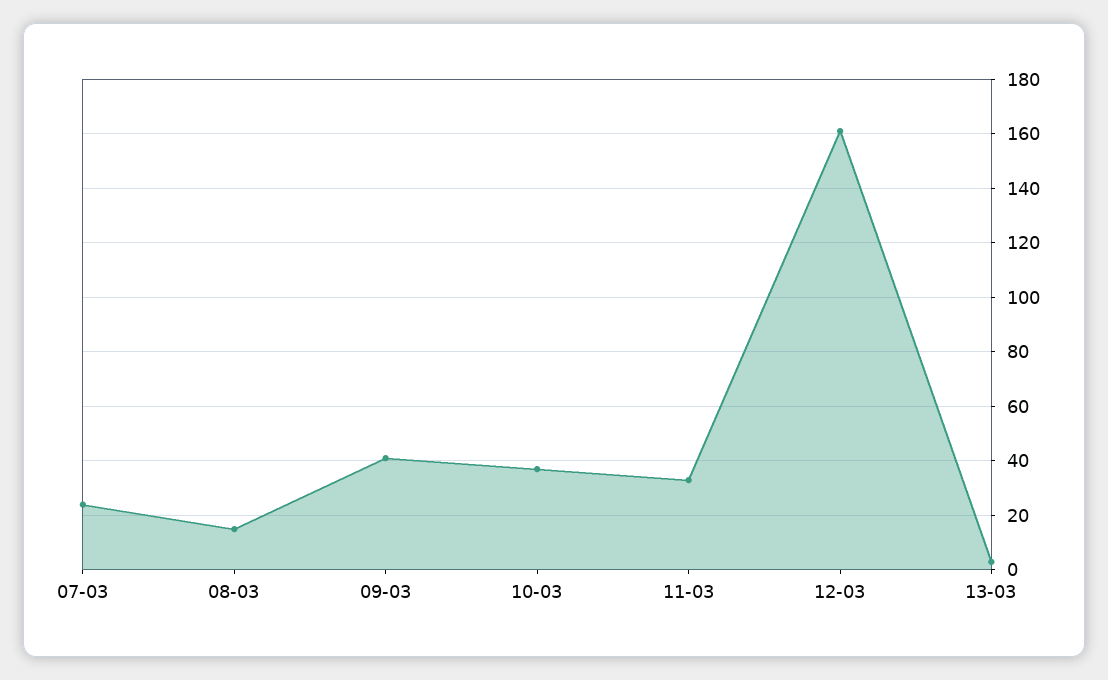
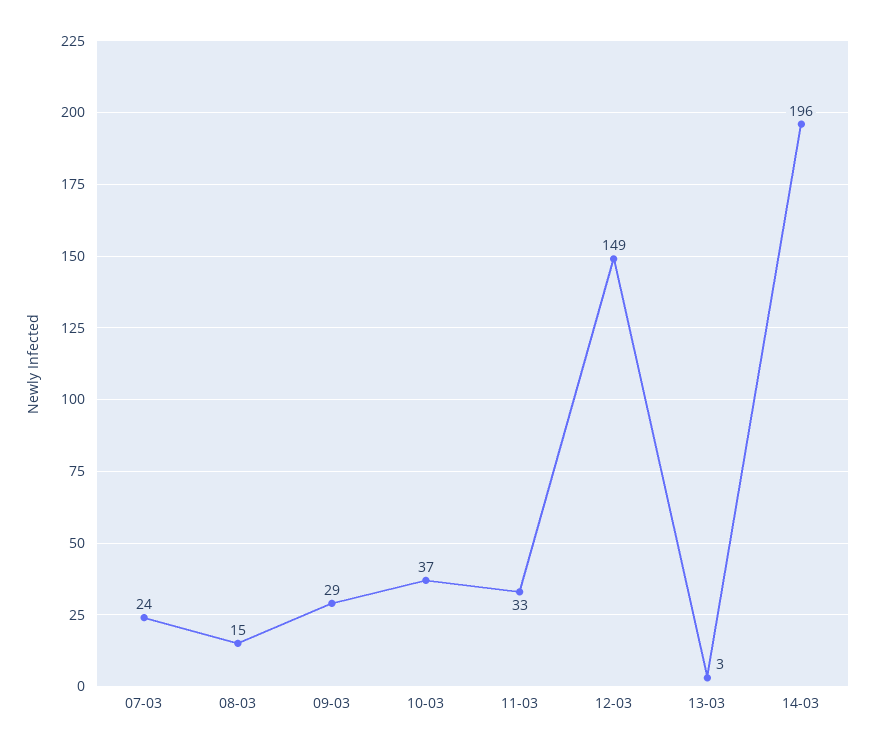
09-03: 40 -> 29
12-03: 160 -> 149
14-03: none -> 196

